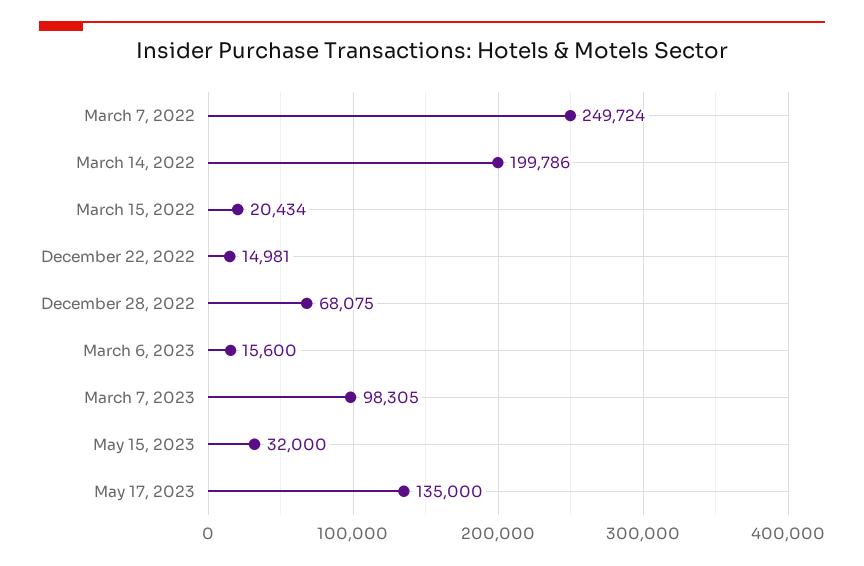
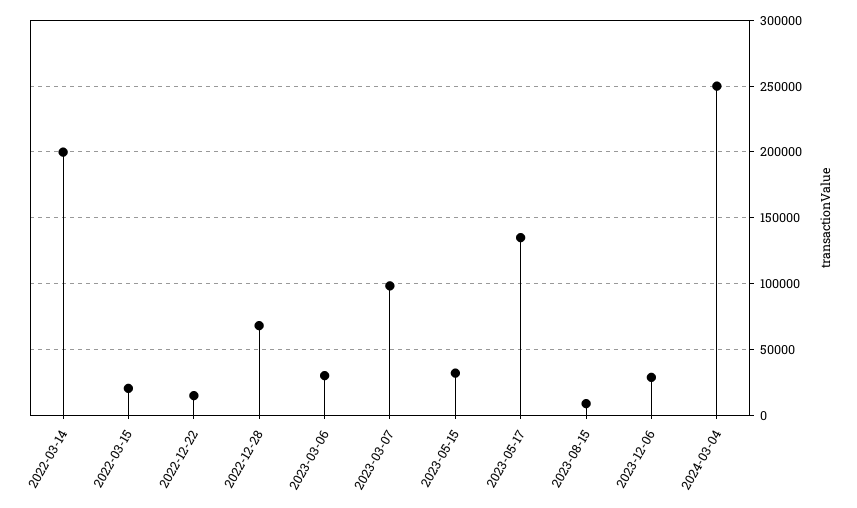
March 7, 2022: 249724 -> none
March 6, 2023: 15600 -> 30000
2023-08-15: none -> 10000
2023-12-06: none -> 30000
2024-03-04: none -> 250000

